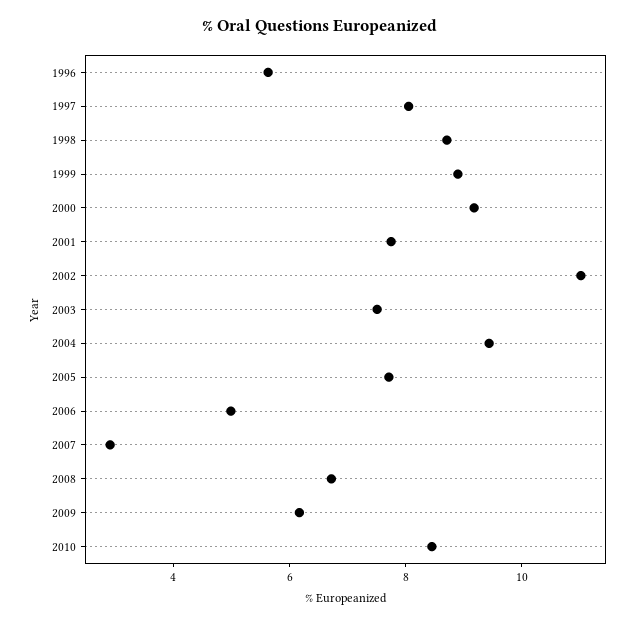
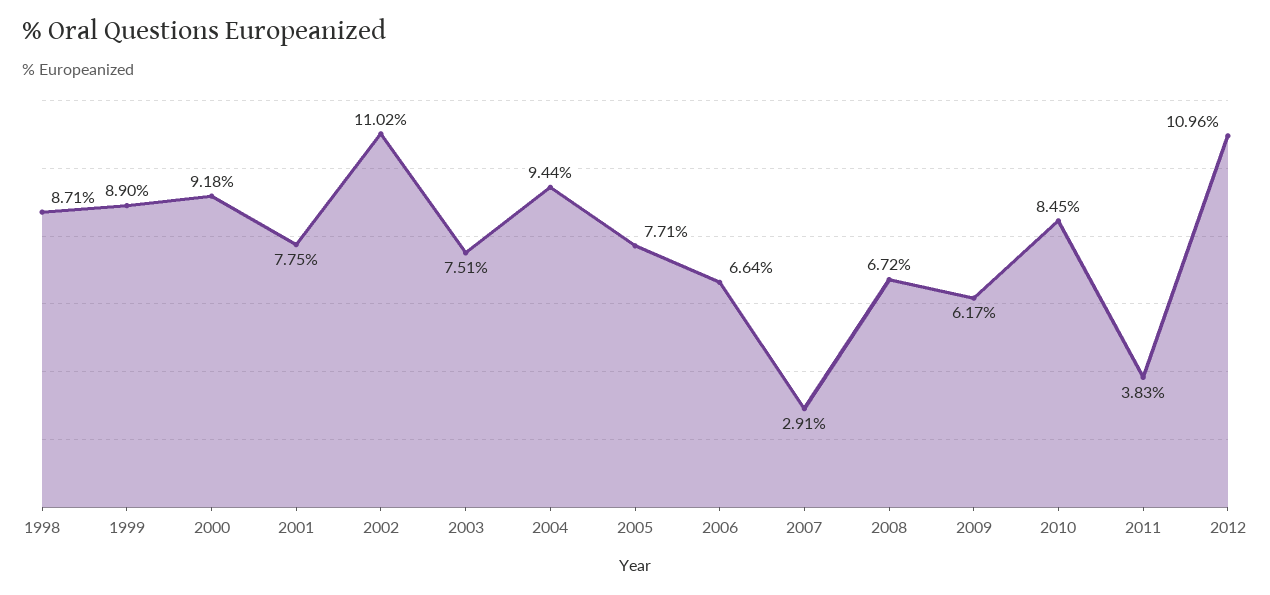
1996: 5.5 -> none
1997: 8 -> none
2006: 5 -> 6.64
2011: none -> 3.83
2012: none -> 10.96

